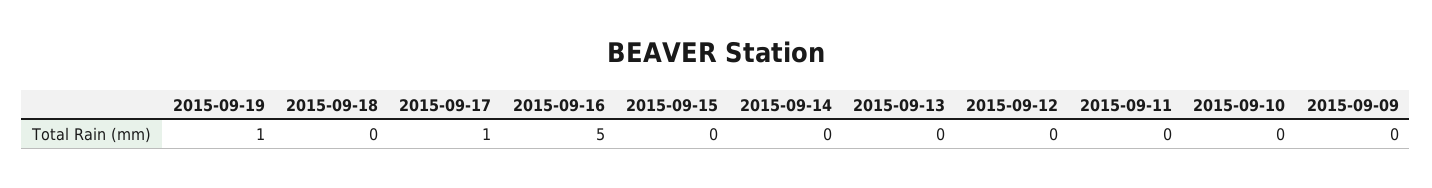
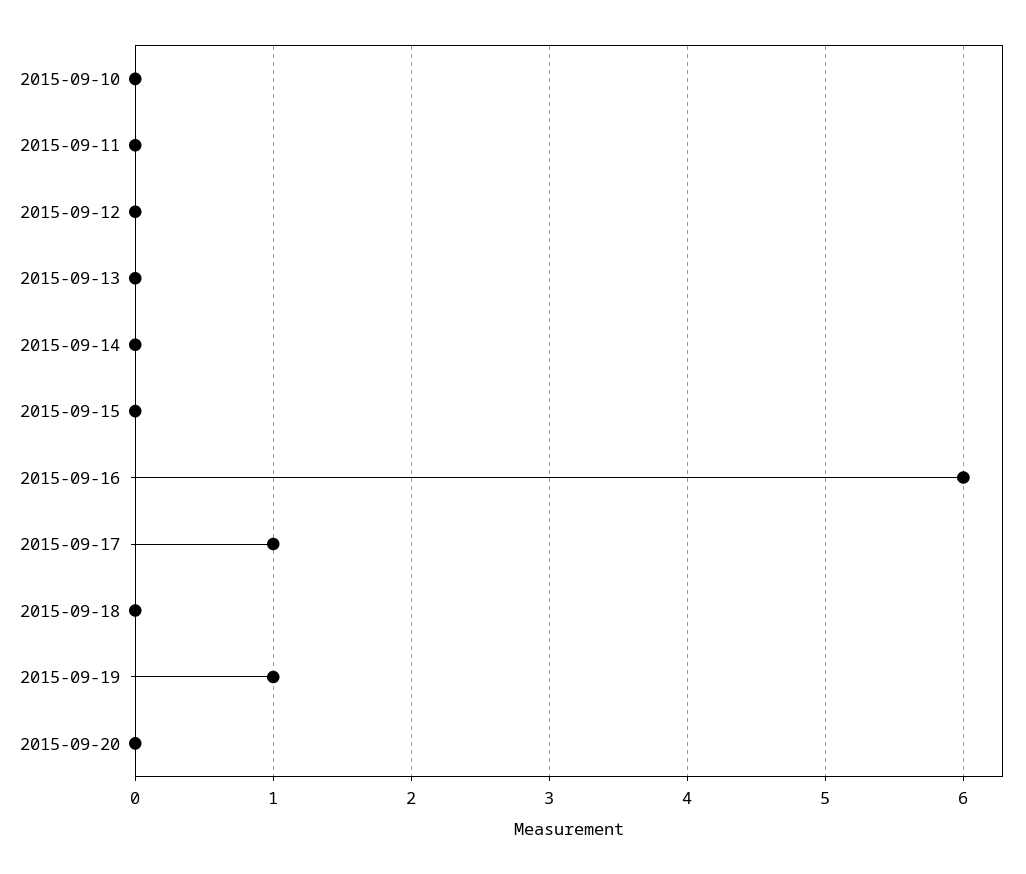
2015-09-16: 5 -> 6
2015-09-09: 0 -> none
2015-09-20: none -> 0

